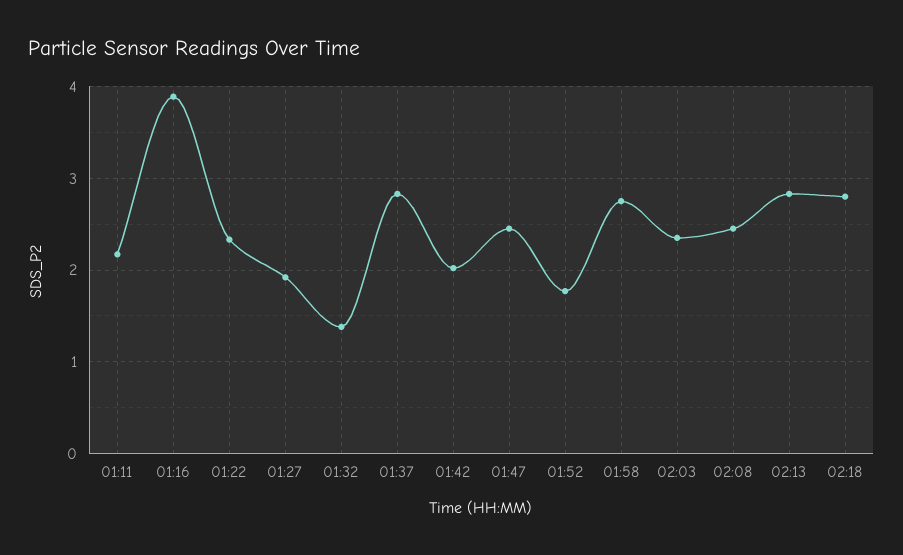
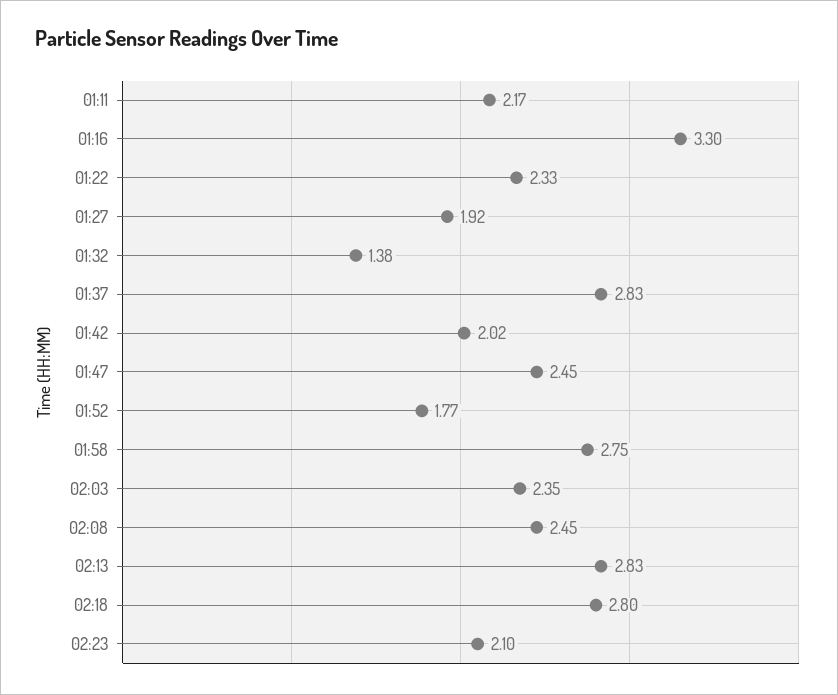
01:16: 3.9 -> 3.3
02:23: none -> 2.1

